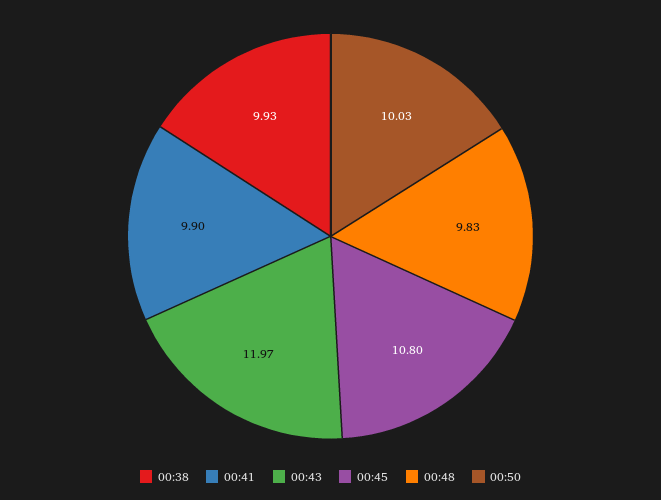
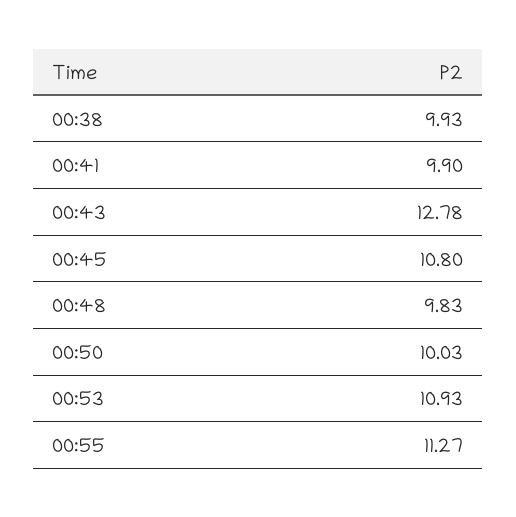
00:43: 11.97 -> 12.78
00:53: none -> 10.93
00:55: none -> 11.27

